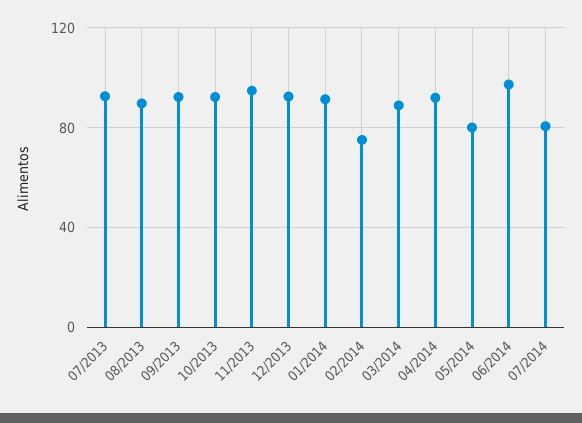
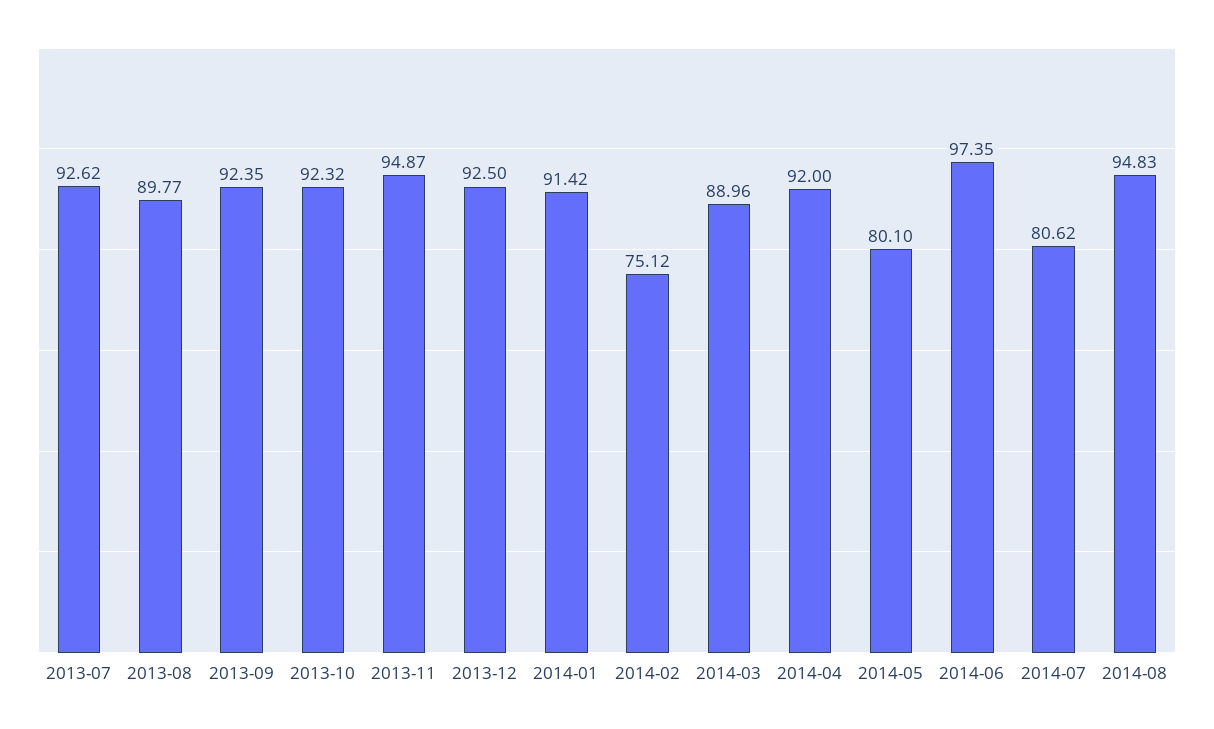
2014-08: none -> 94.83

